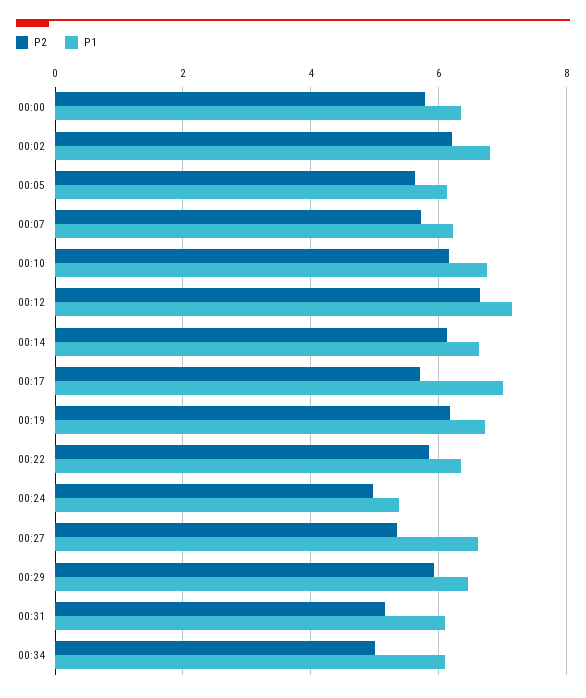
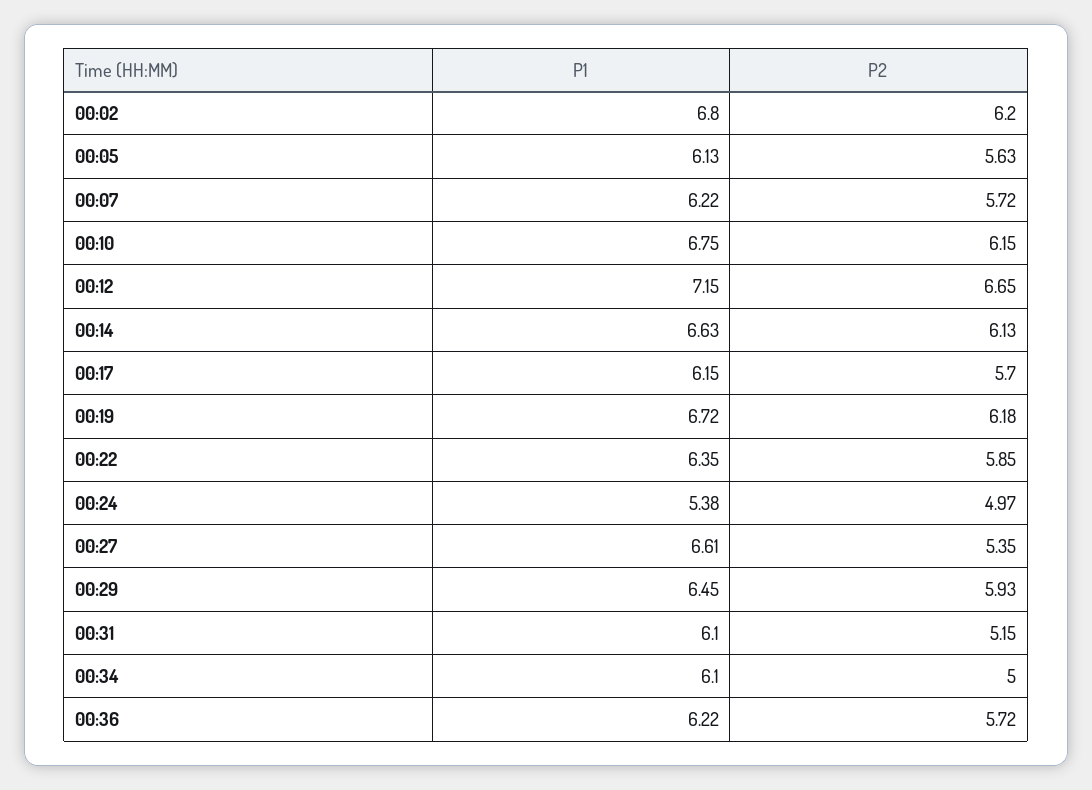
P2, 00:00: 5.8 -> none
P1, 00:00: 6.4 -> none
P1, 00:17: 7 -> 6.15
P1, 00:36: none -> 6.22
P2, 00:36: none -> 5.72

